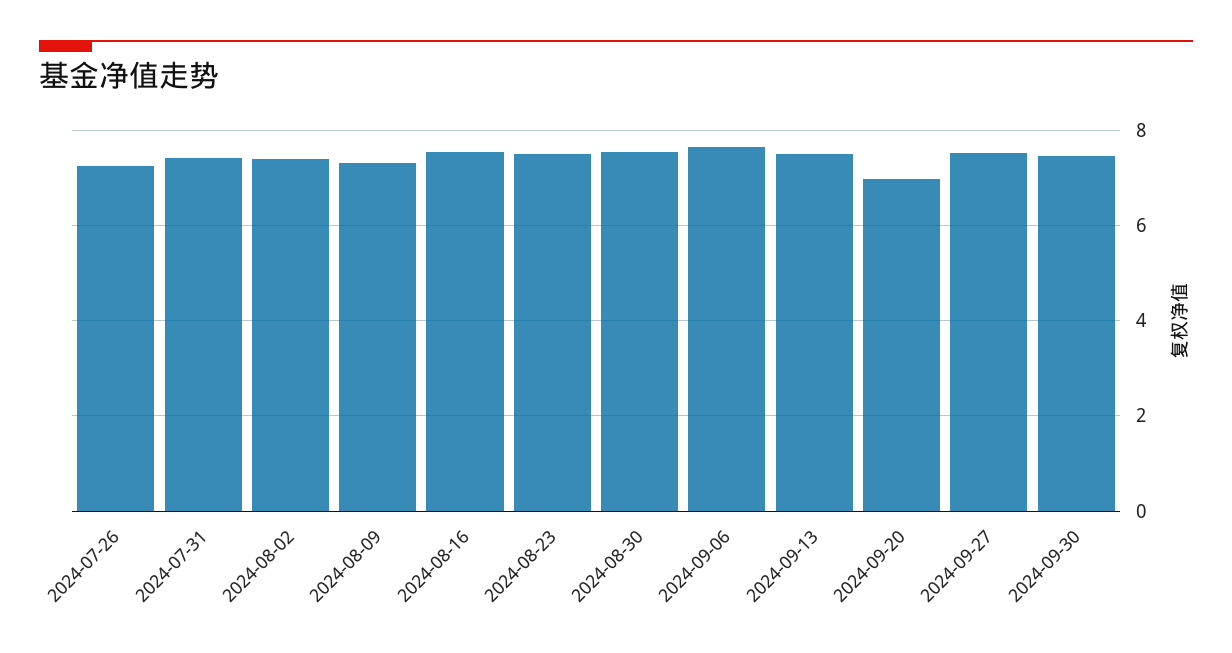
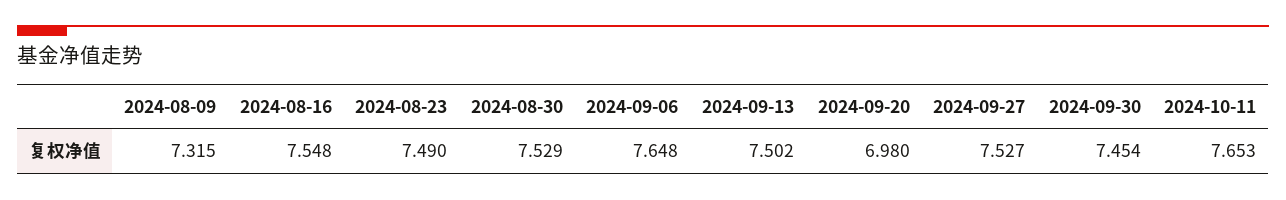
2024-07-26: 7.2 -> none
2024-07-31: 7.4 -> none
2024-08-02: 7.4 -> none
2024-10-11: none -> 7.653

